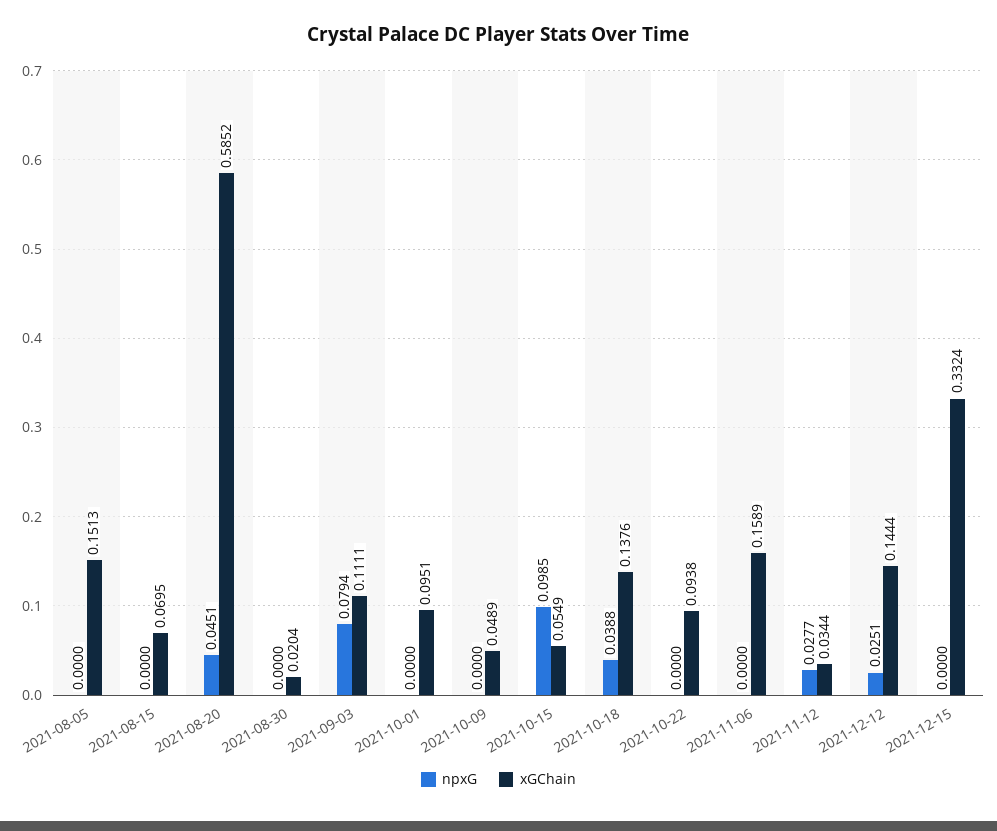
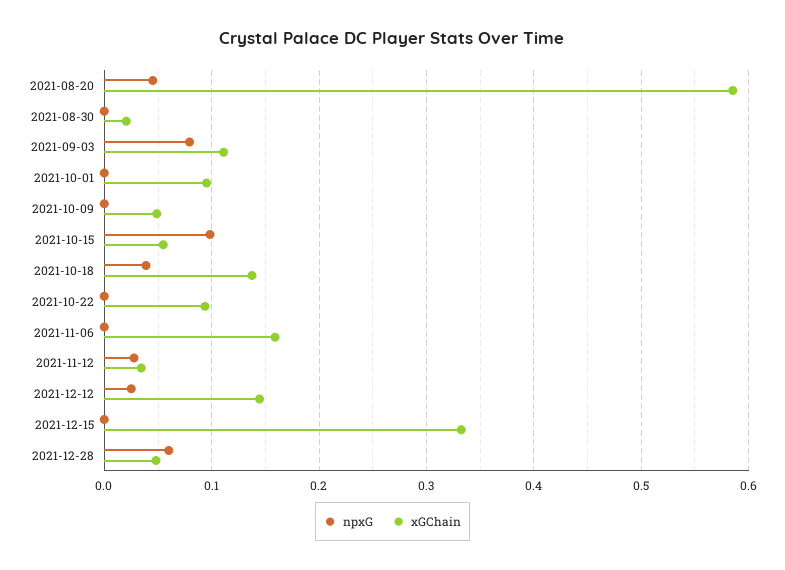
npxG, 2021-08-05: 0 -> none
xGChain, 2021-08-05: 0.1513 -> none
npxG, 2021-08-15: 0 -> none
xGChain, 2021-08-15: 0.0695 -> none
npxG, 2021-12-28: none -> 0.06
xGChain, 2021-12-28: none -> 0.05

